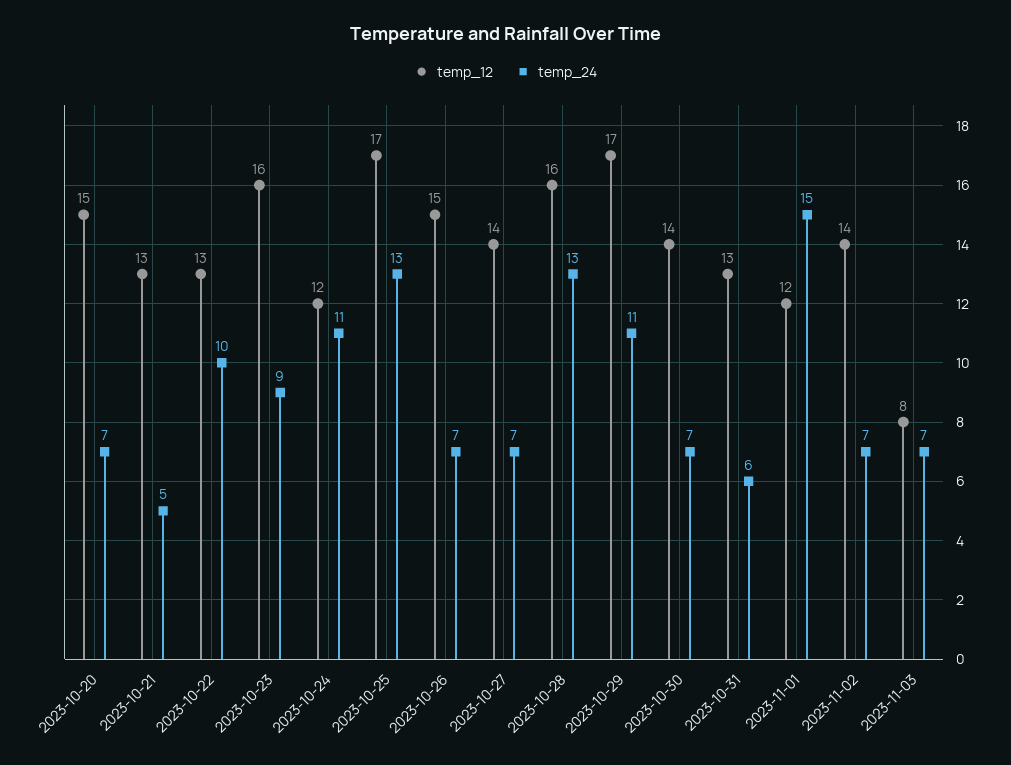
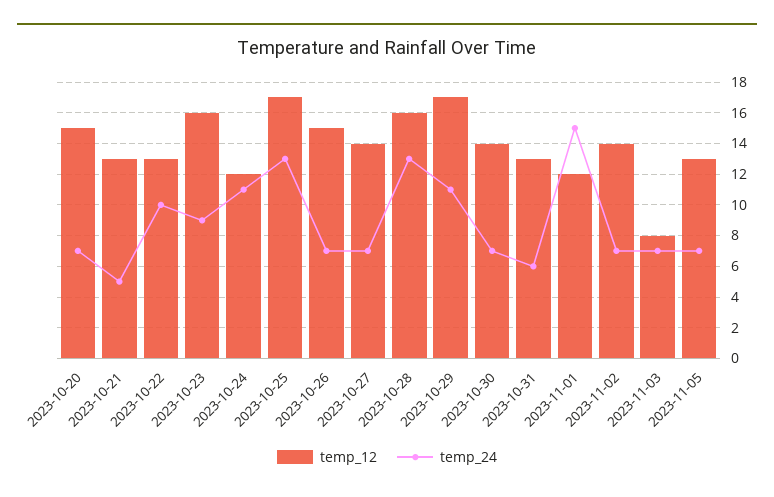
temp_12, 2023-11-05: none -> 13
temp_24, 2023-11-05: none -> 7

